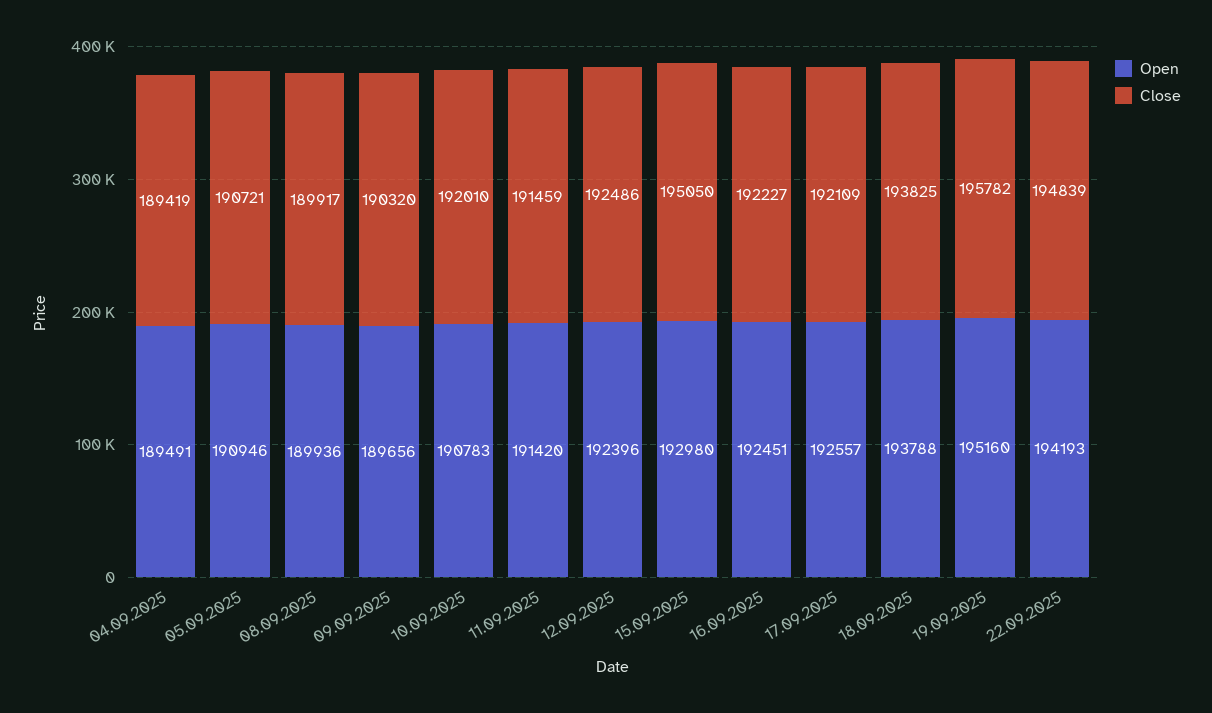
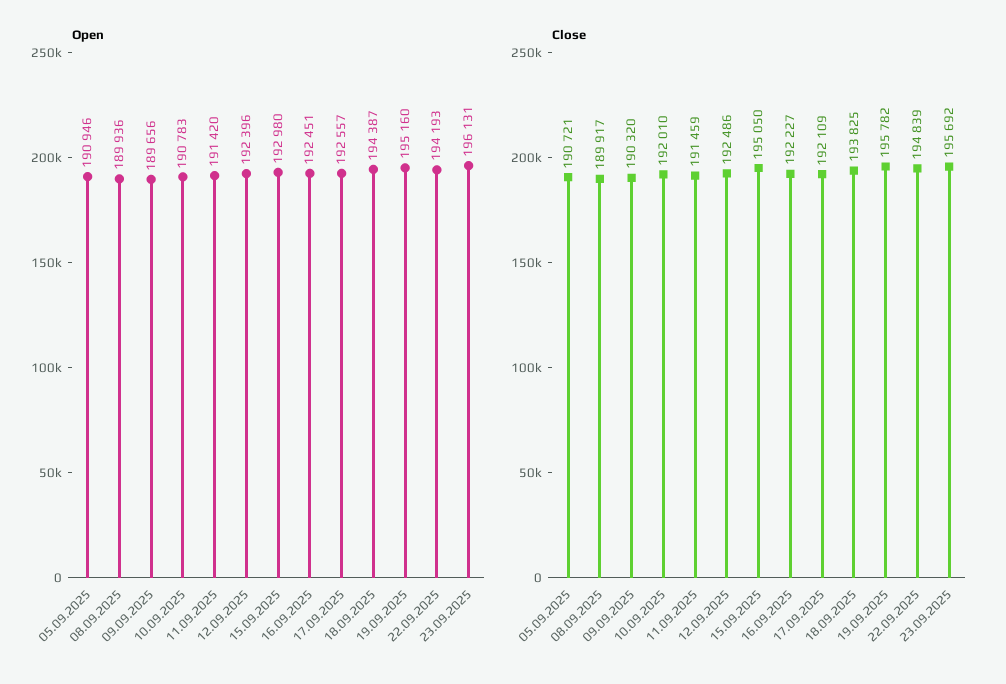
Open, 04.09.2025: 189491 -> none
Close, 04.09.2025: 189419 -> none
Open, 18.09.2025: 193788 -> 194387
Open, 23.09.2025: none -> 196131
Close, 23.09.2025: none -> 195692

